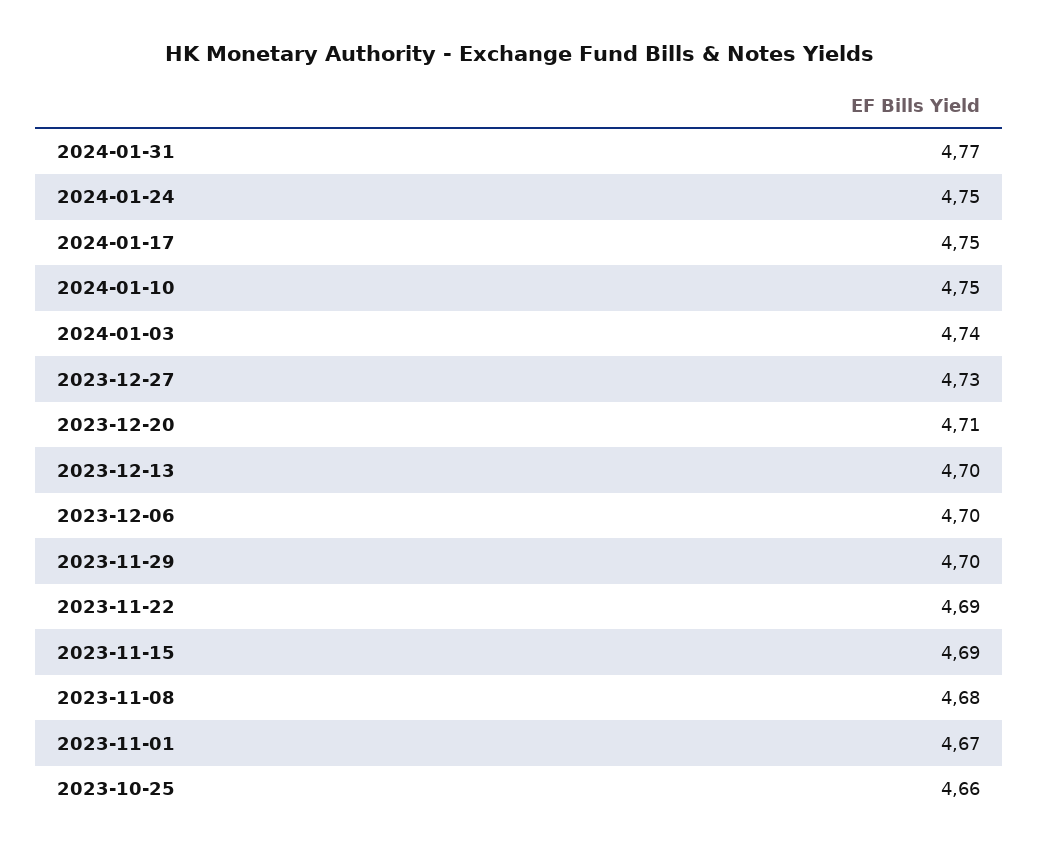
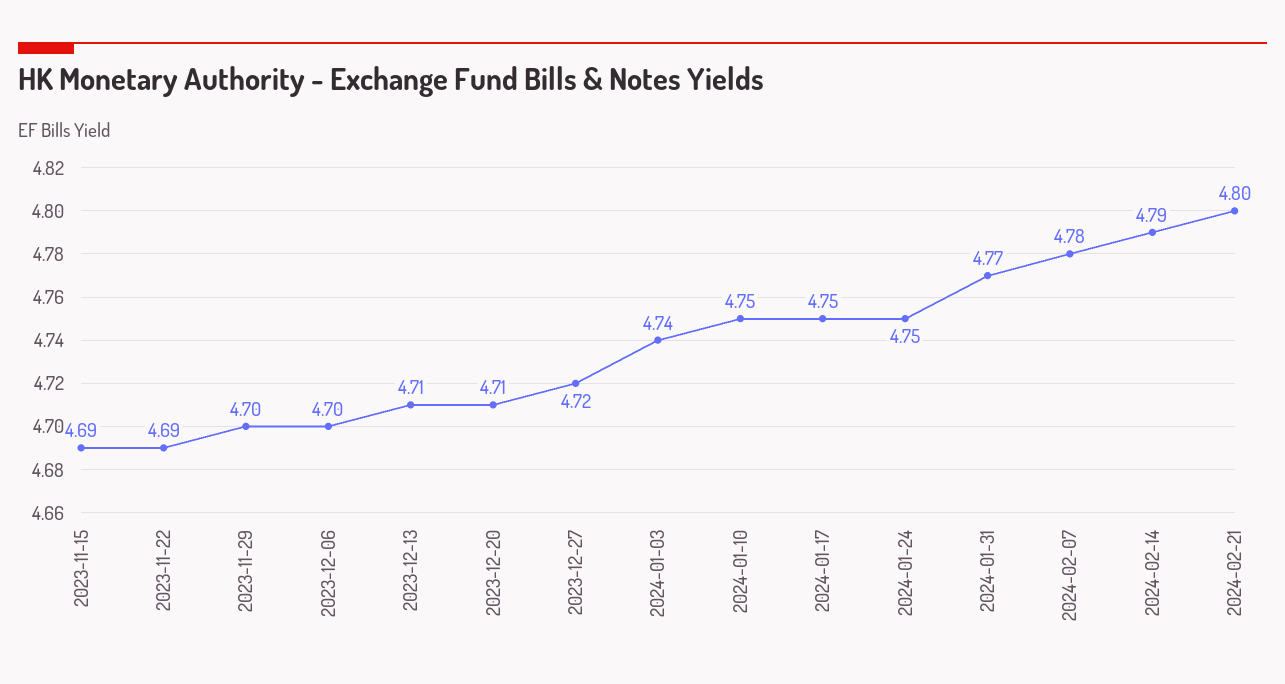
2023-12-27: 4.73 -> 4.72
2023-12-13: 4.7 -> 4.71
2023-11-08: 4.68 -> none
2023-11-01: 4.67 -> none
2023-10-25: 4.66 -> none
2024-02-07: none -> 4.78
2024-02-14: none -> 4.79
2024-02-21: none -> 4.8

